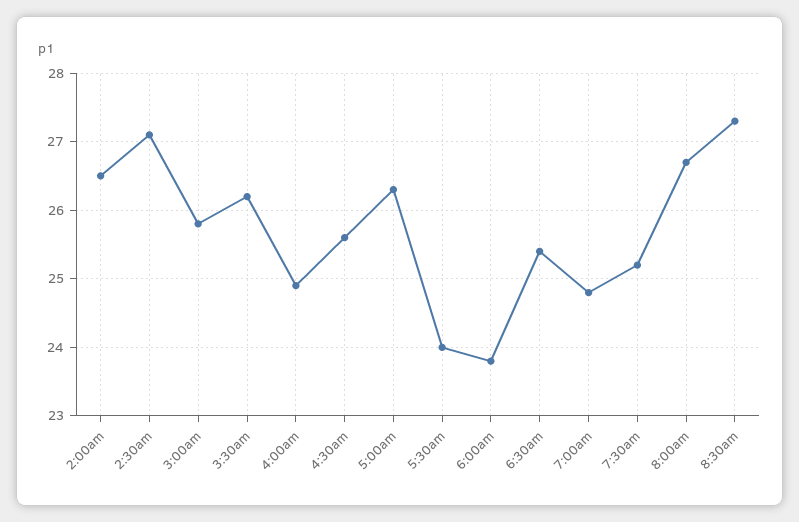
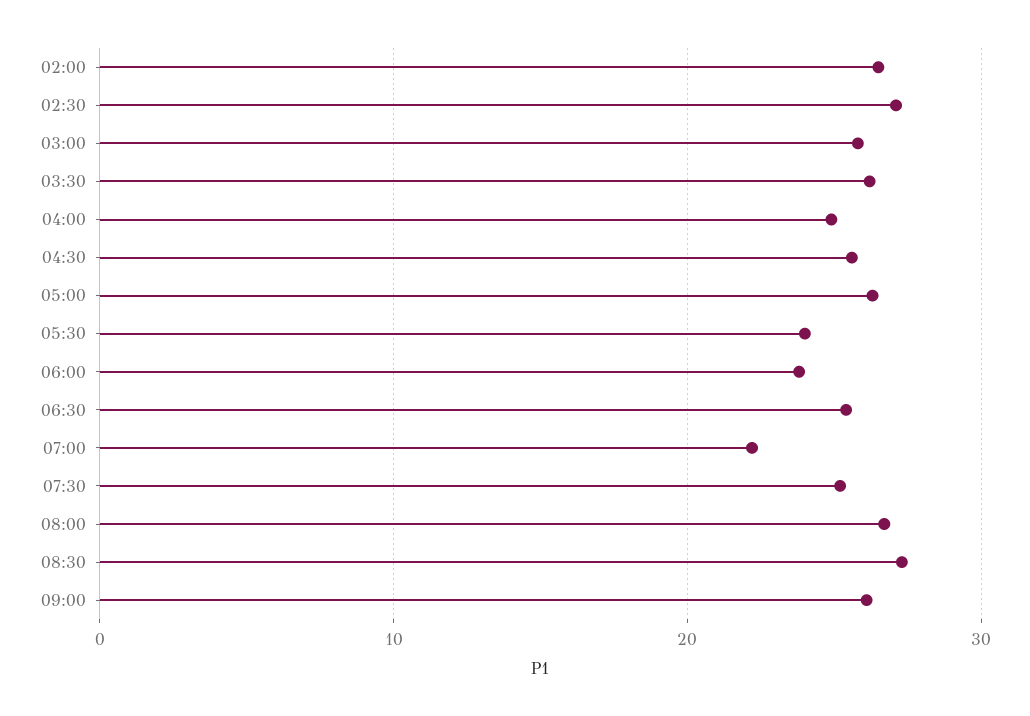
7:00am: 24.8 -> 22
09:00: none -> 26

